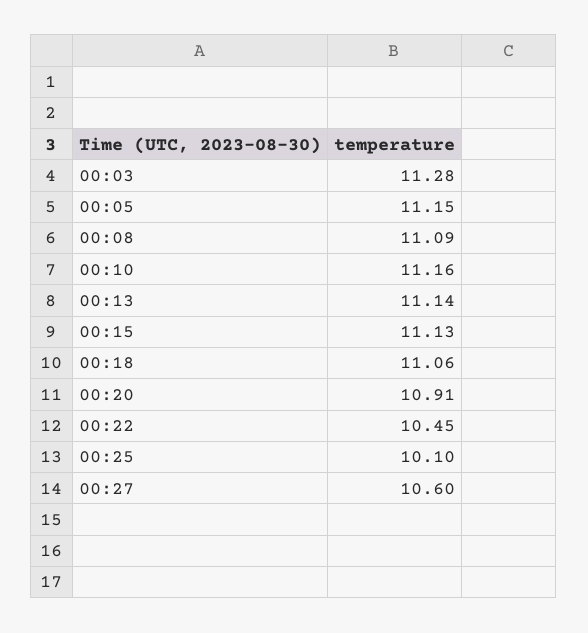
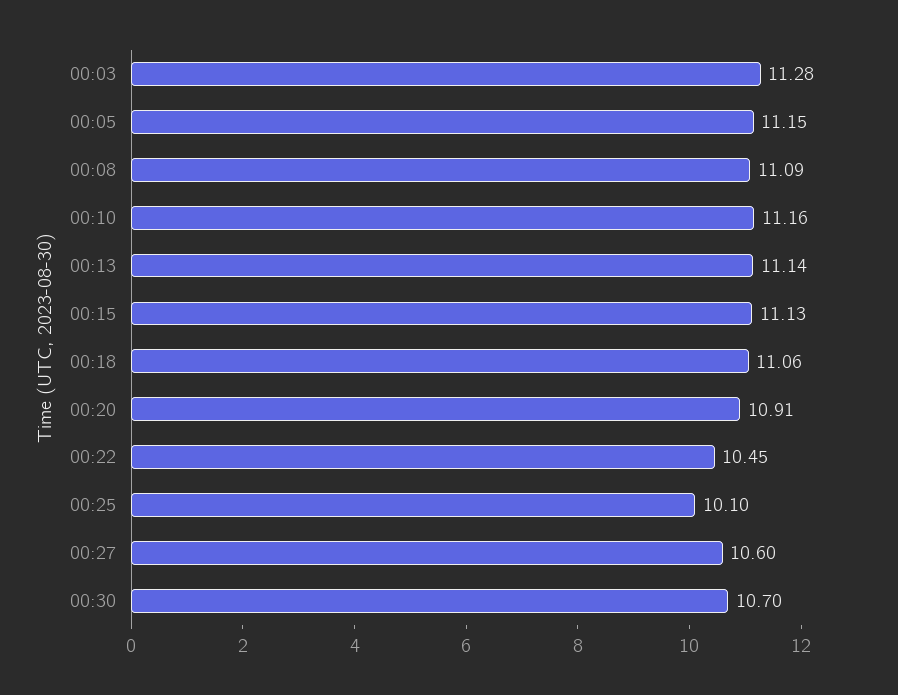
00:30: none -> 10.7

